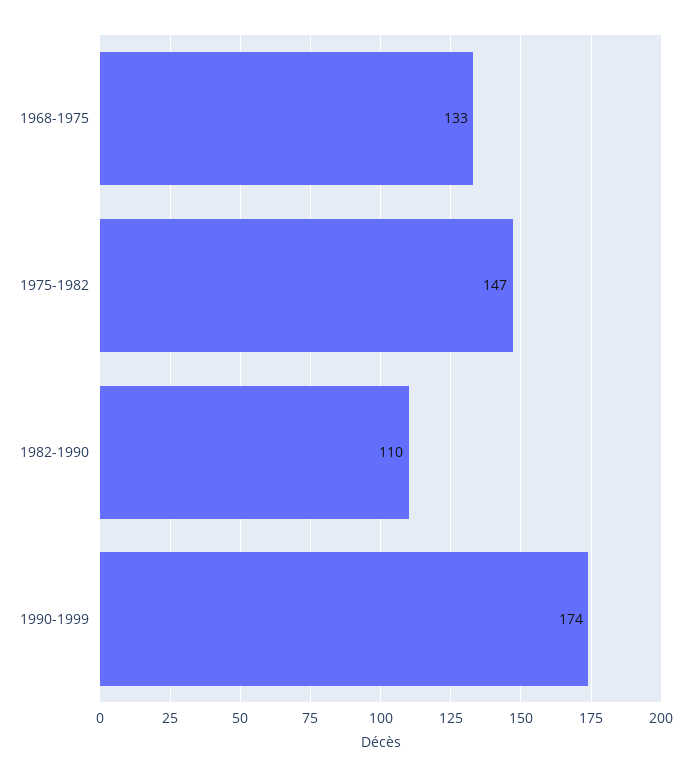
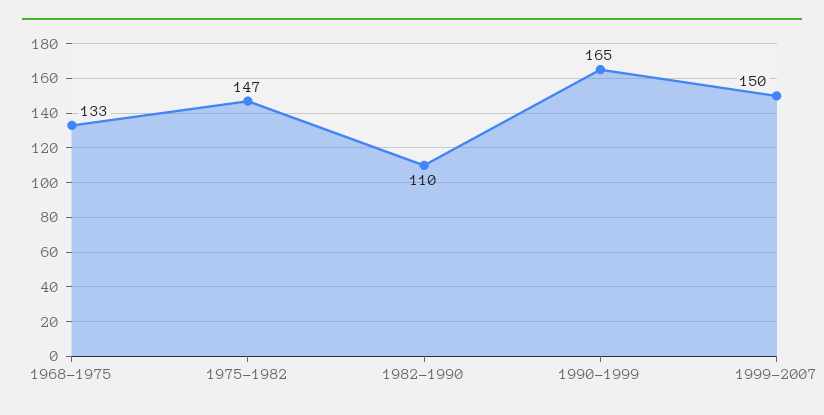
1990-1999: 174 -> 165
1999-2007: none -> 150

